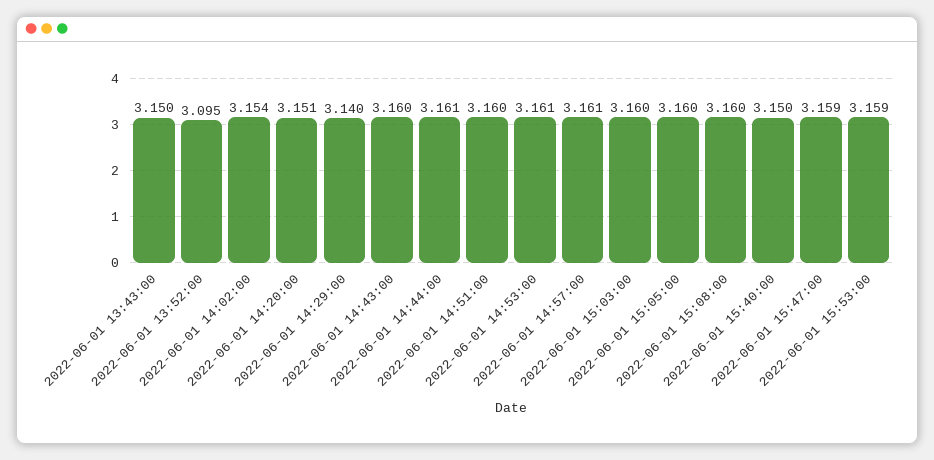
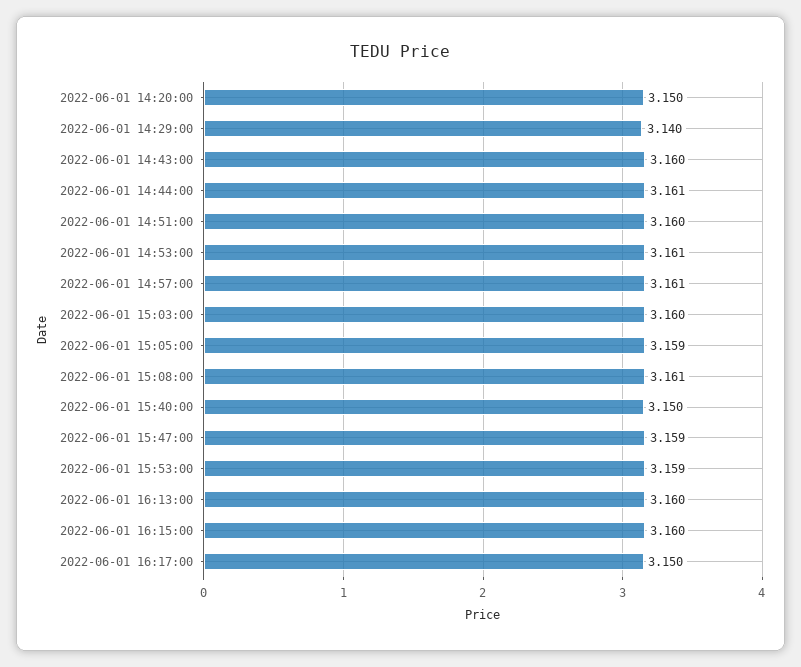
2022-06-01 13:43:00: 3.15 -> none
2022-06-01 13:52:00: 3.095 -> none
2022-06-01 14:02:00: 3.154 -> none
2022-06-01 14:20:00: 3.151 -> 3.15
2022-06-01 15:05:00: 3.16 -> 3.159
2022-06-01 15:08:00: 3.16 -> 3.161
2022-06-01 16:13:00: none -> 3.16
2022-06-01 16:15:00: none -> 3.16
2022-06-01 16:17:00: none -> 3.15

